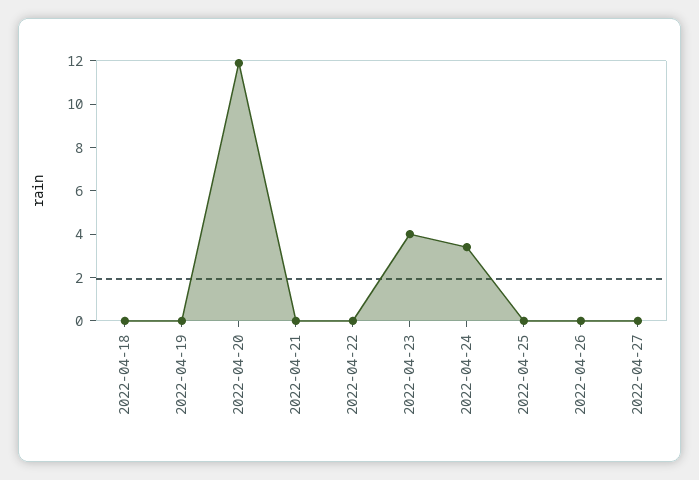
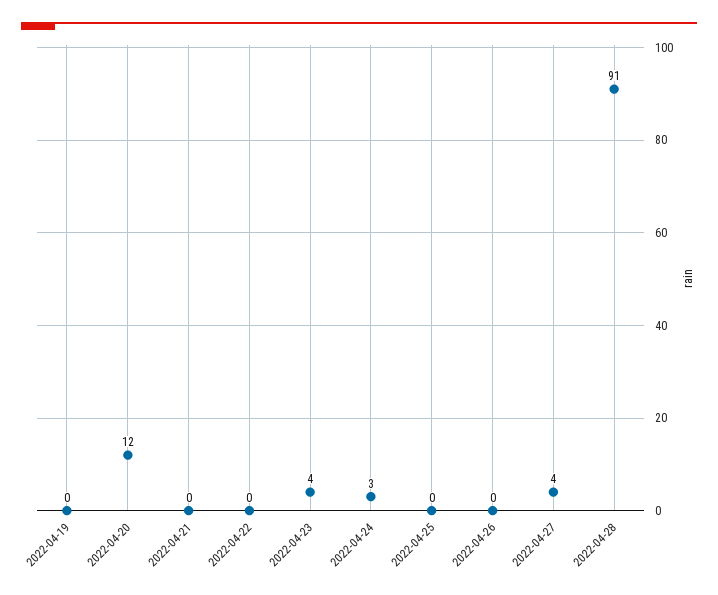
2022-04-18: 0 -> none
2022-04-27: 0 -> 4
2022-04-28: none -> 91

